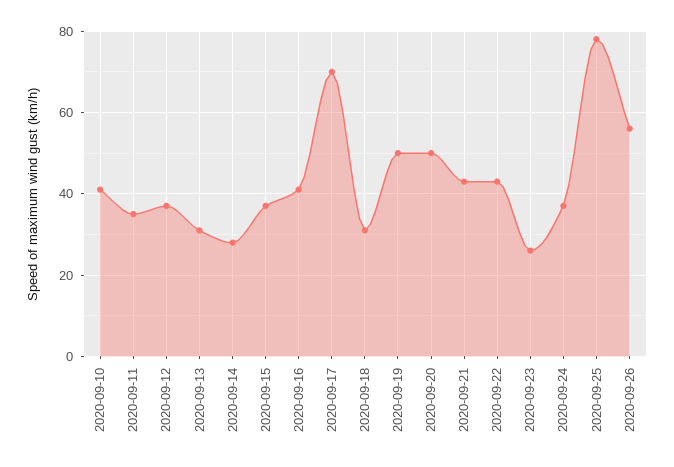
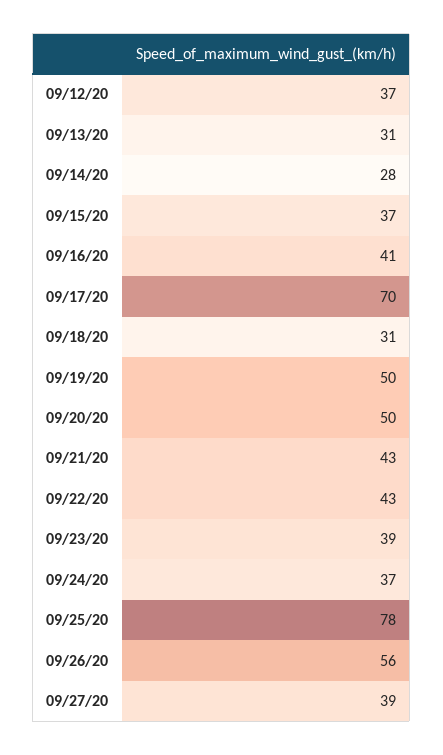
2020-09-10: 40 -> none
2020-09-11: 35 -> none
2020-09-23: 25 -> 39
09/27/20: none -> 39

